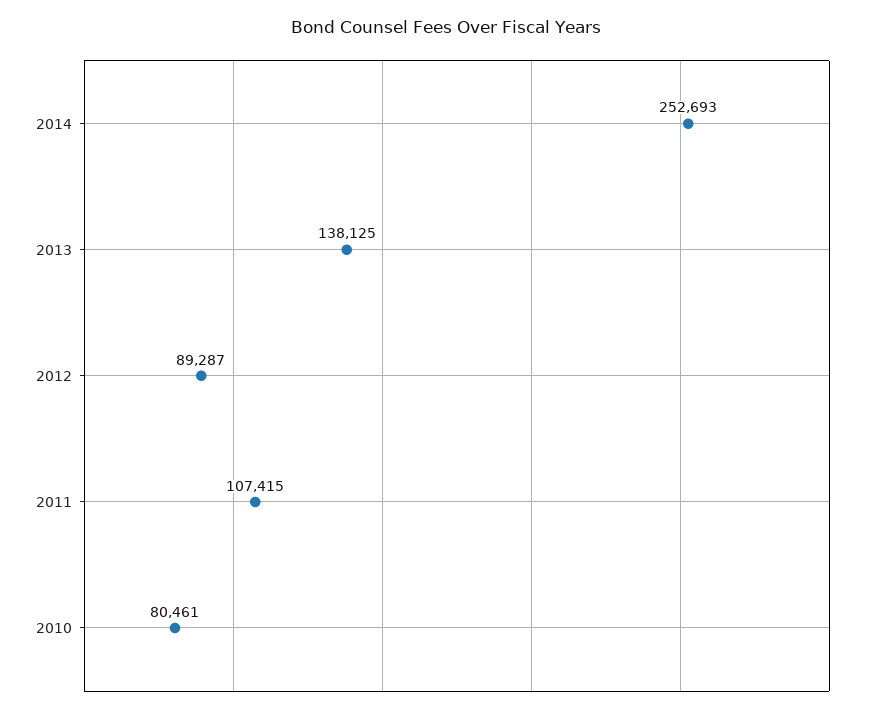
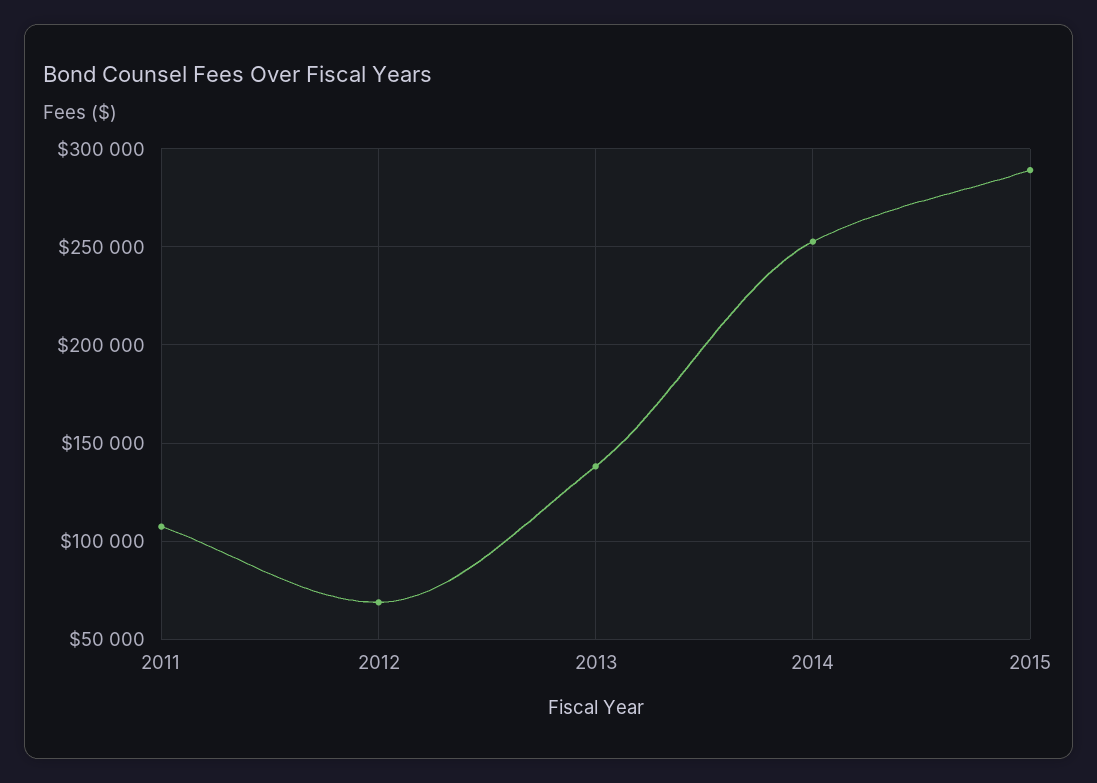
2012: 89287 -> 70000
2010: 80461 -> none
2015: none -> 290000

